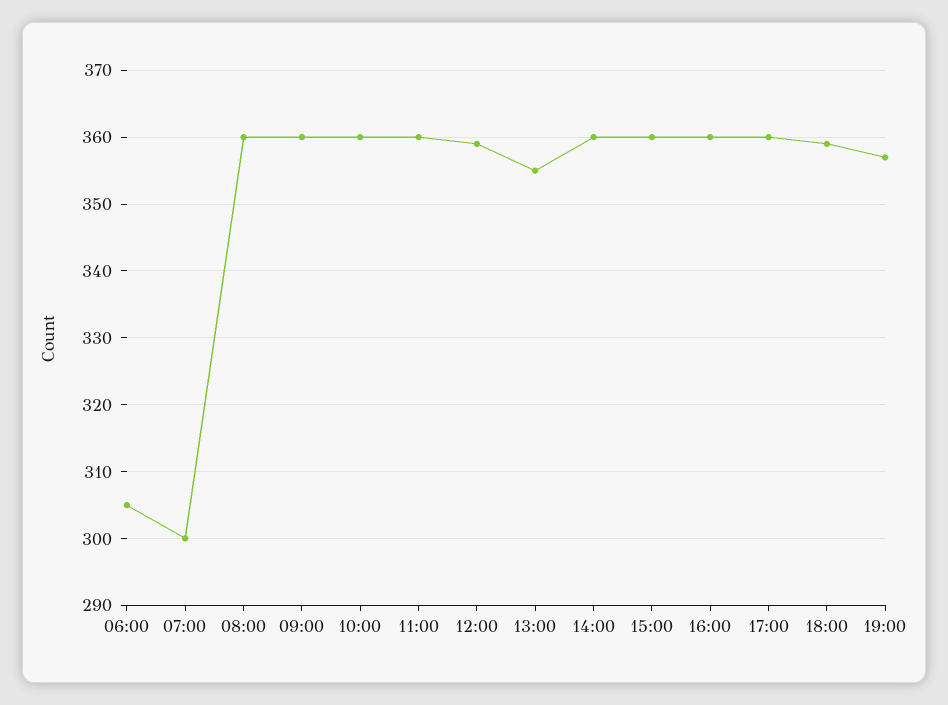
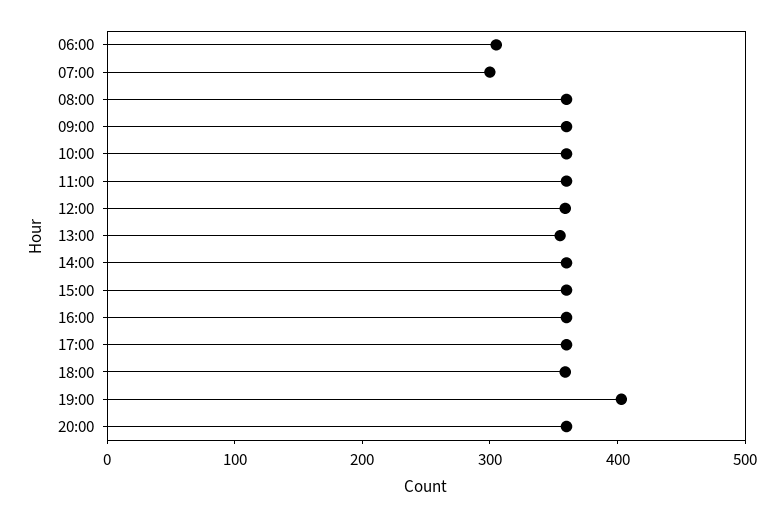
19:00: 357 -> 400
20:00: none -> 360

